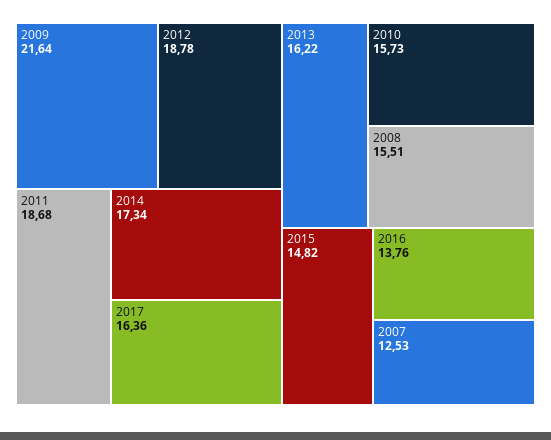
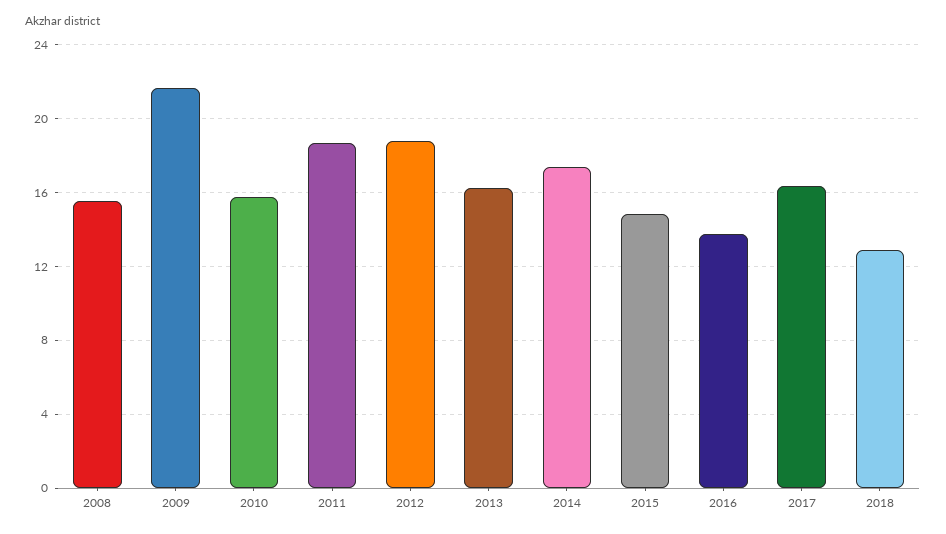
2007: 12.53 -> none
2018: none -> 13

